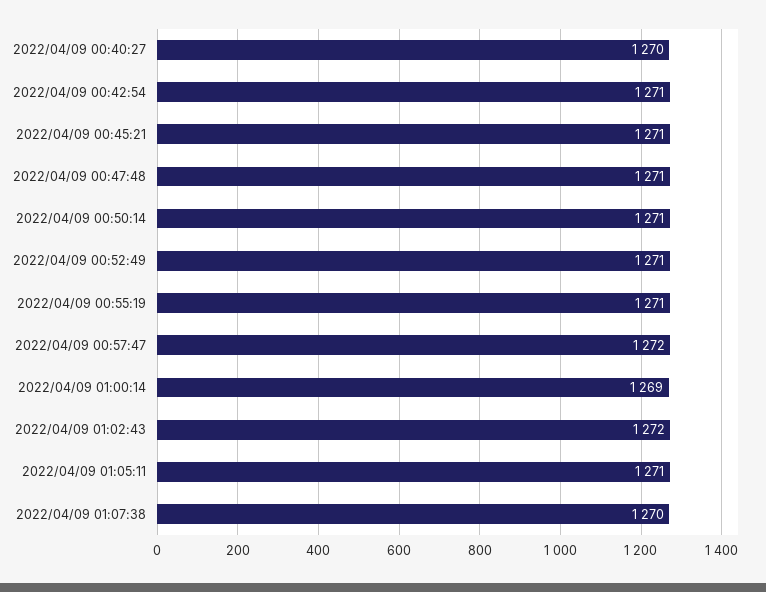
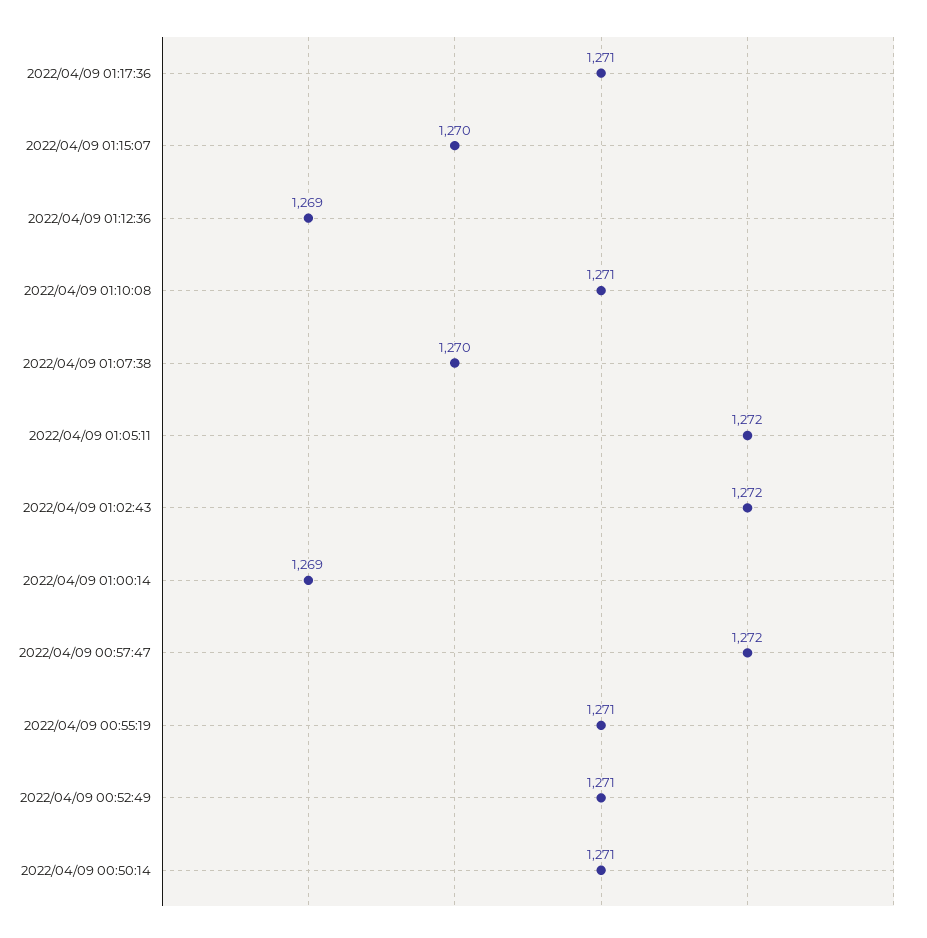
2022/04/09 00:40:27: 1270 -> none
2022/04/09 00:42:54: 1271 -> none
2022/04/09 00:45:21: 1271 -> none
2022/04/09 00:47:48: 1271 -> none
2022/04/09 01:05:11: 1271 -> 1272
2022/04/09 01:17:36: none -> 1271
2022/04/09 01:15:07: none -> 1270
2022/04/09 01:12:36: none -> 1269
2022/04/09 01:10:08: none -> 1271

